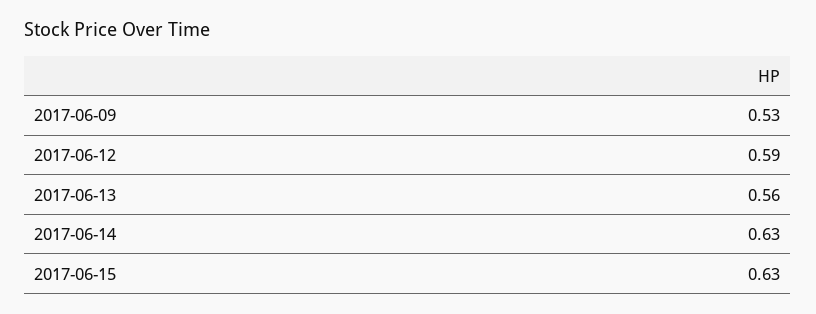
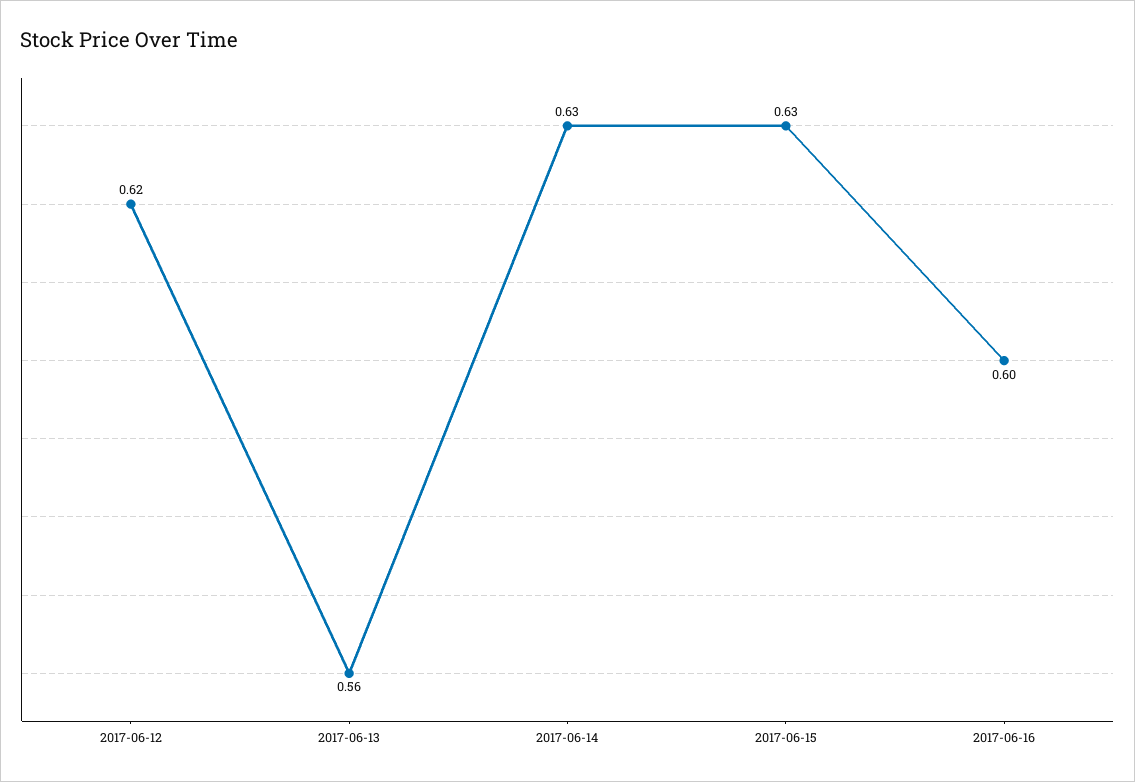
2017-06-09: 0.53 -> none
2017-06-12: 0.59 -> 0.62
2017-06-16: none -> 0.6

